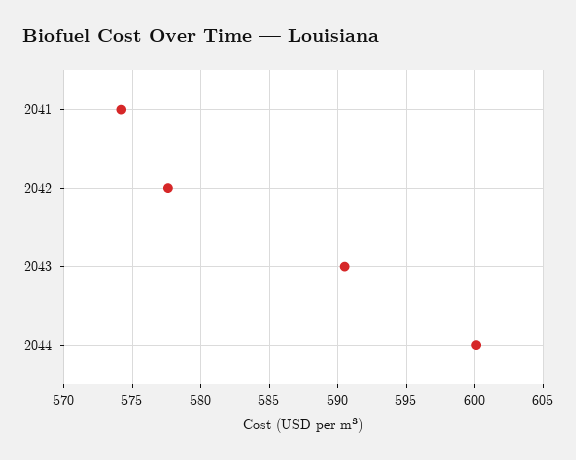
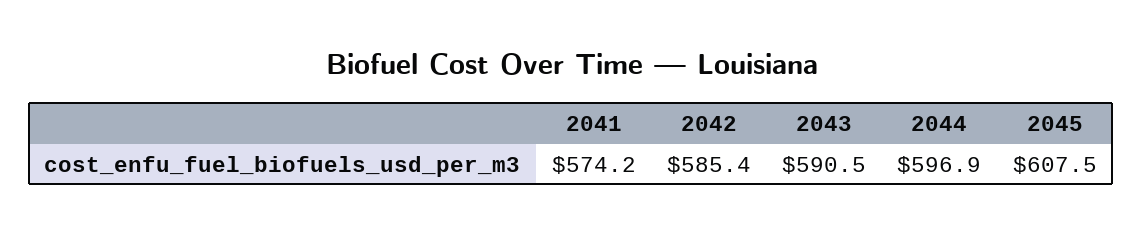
2042: 577.5 -> 585.4
2044: 600 -> 596.9
2045: none -> 607.5

